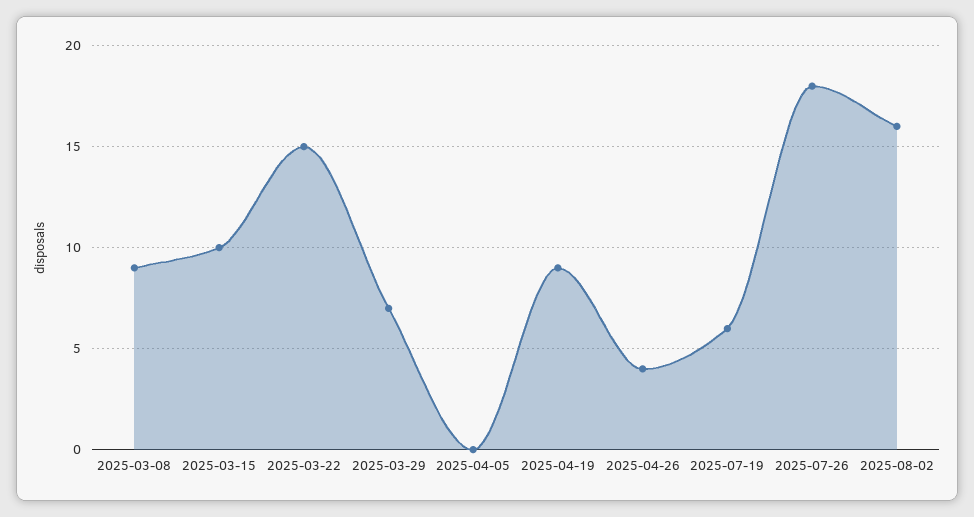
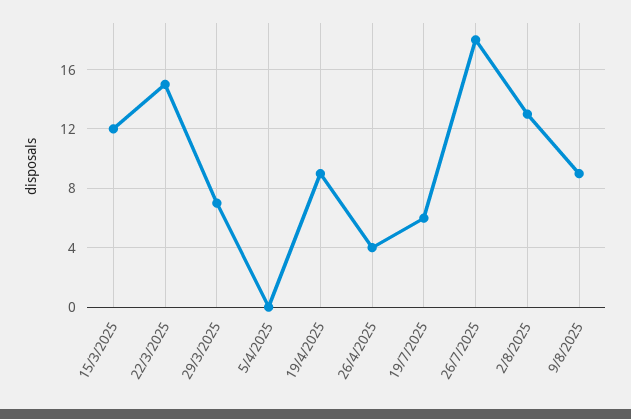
2025-03-08: 9 -> none
2025-03-15: 10 -> 12
2025-08-02: 16 -> 13
9/8/2025: none -> 9

